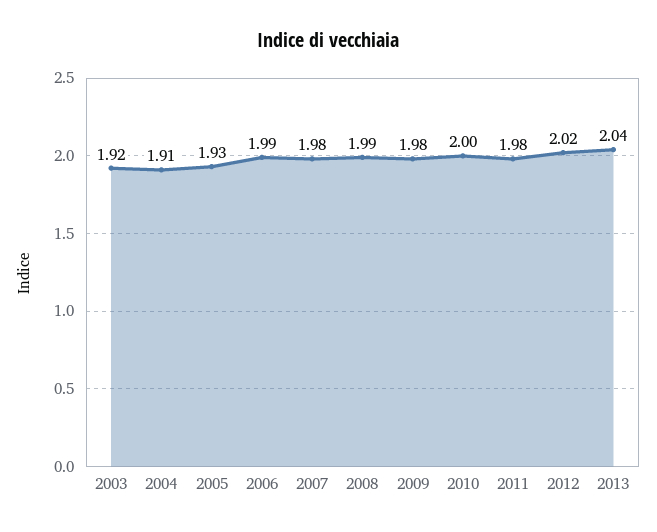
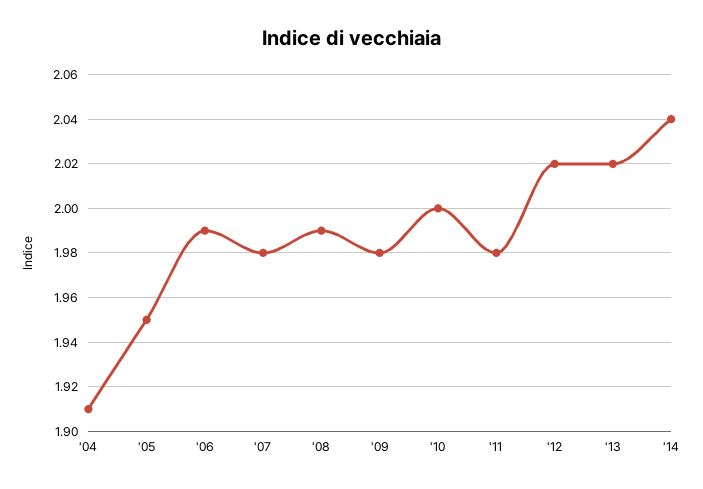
2003: 1.92 -> none
2005: 1.93 -> 1.95
2013: 2.04 -> 2.02
'14: none -> 2.04

